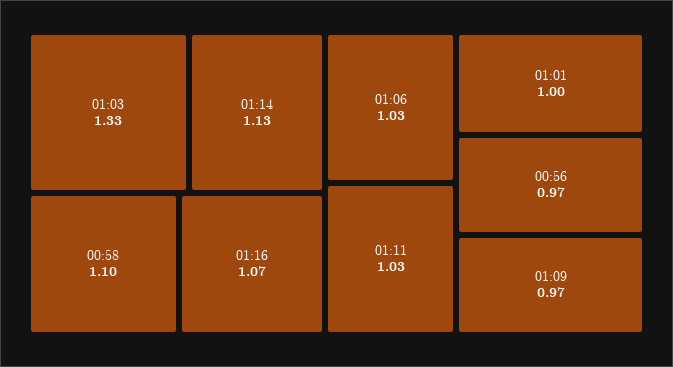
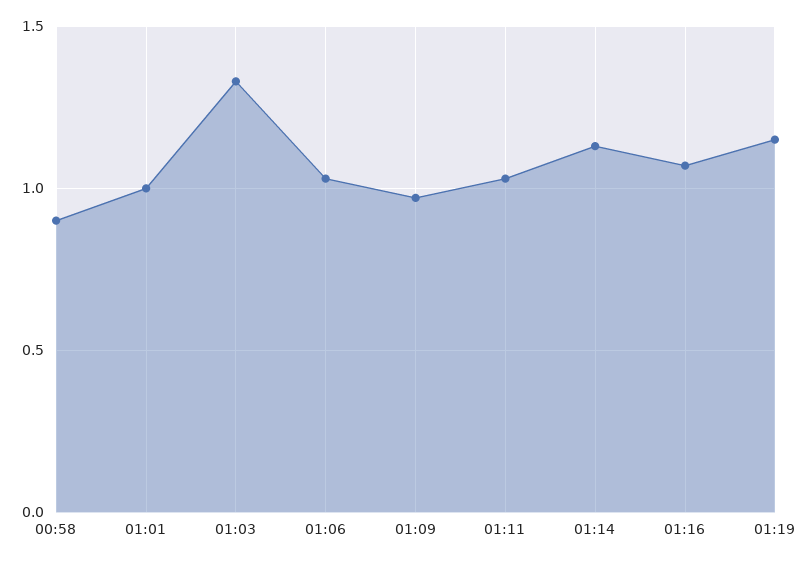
00:58: 1.1 -> 0.9
00:56: 0.97 -> none
01:19: none -> 1.15

